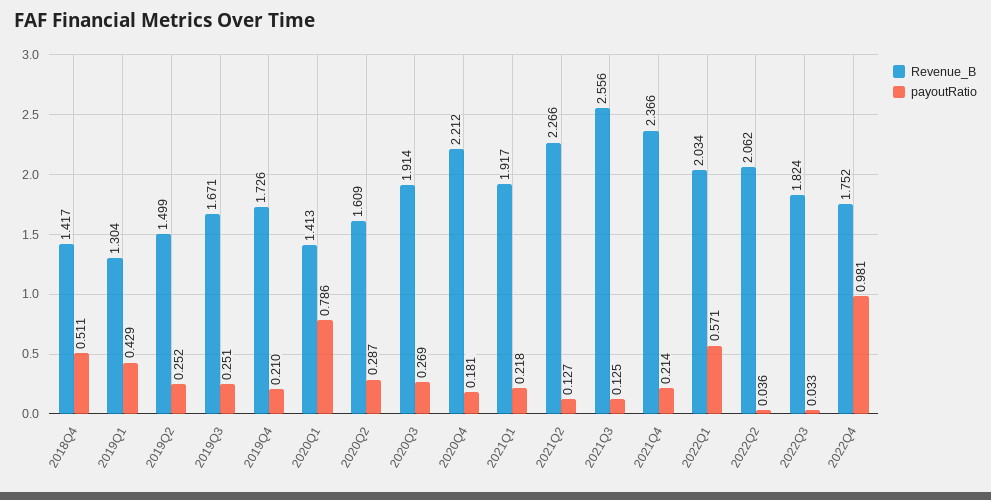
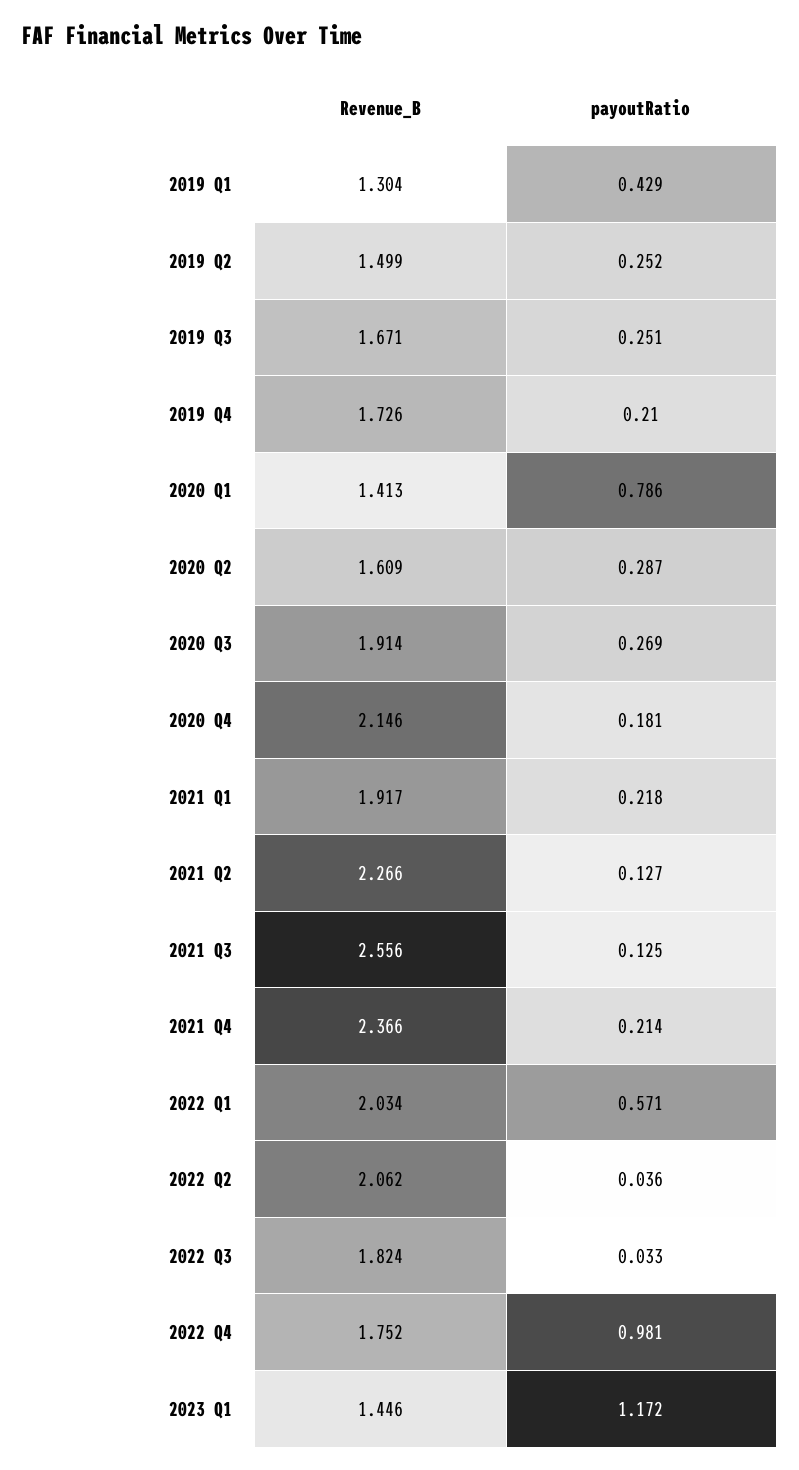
Revenue_B, 2018Q4: 1.417 -> none
payoutRatio, 2018Q4: 0.511 -> none
Revenue_B, 2020Q4: 2.212 -> 2.146
Revenue_B, 2023 Q1: none -> 1.446
payoutRatio, 2023 Q1: none -> 1.172

